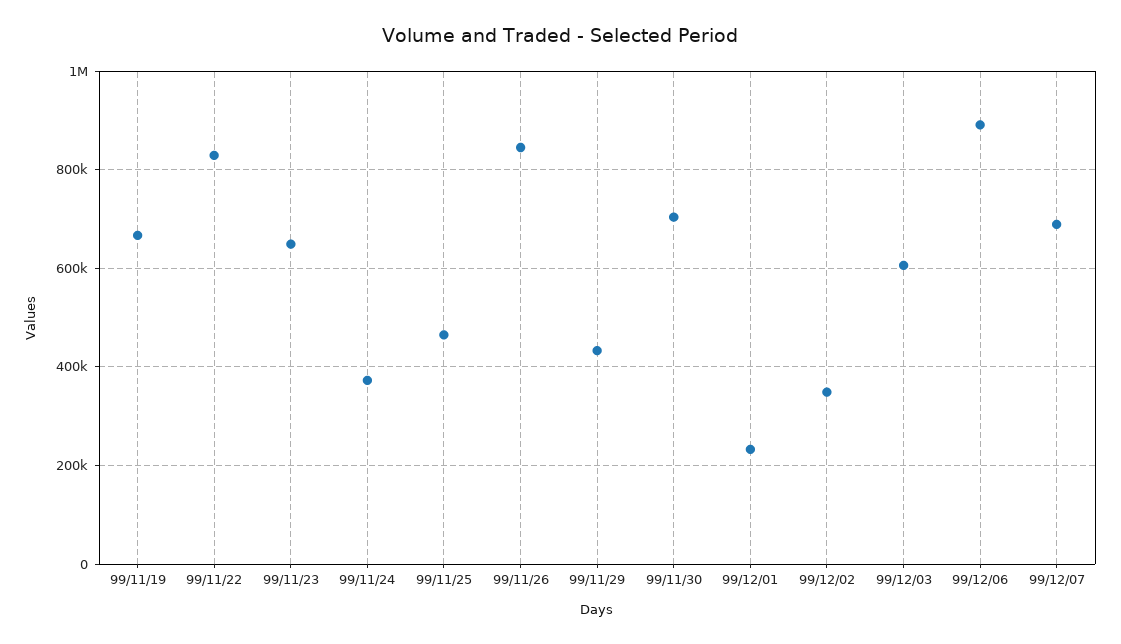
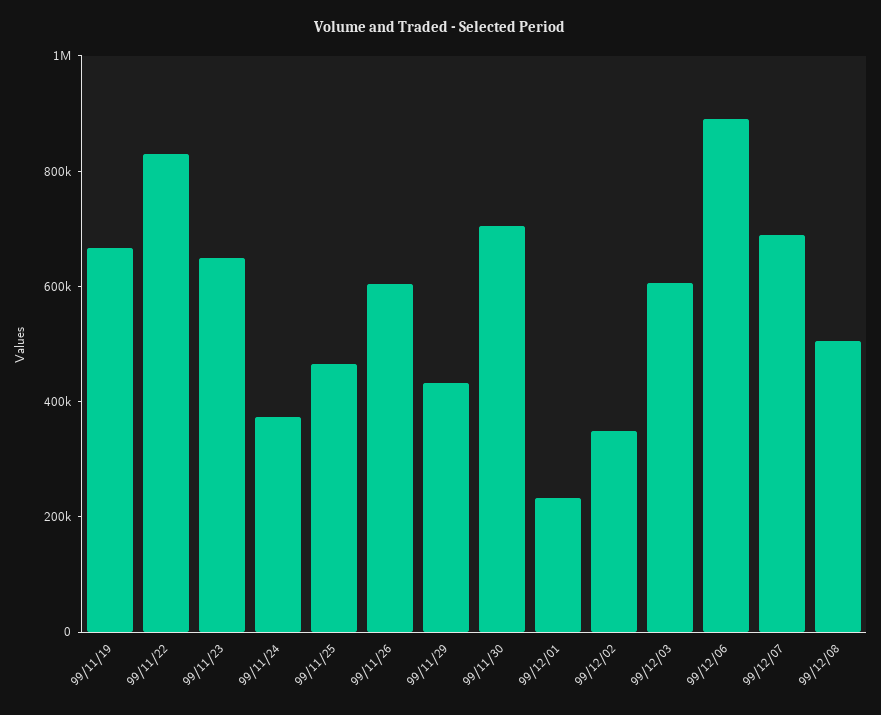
99/11/26: 840000 -> 600000
99/12/08: none -> 500000

